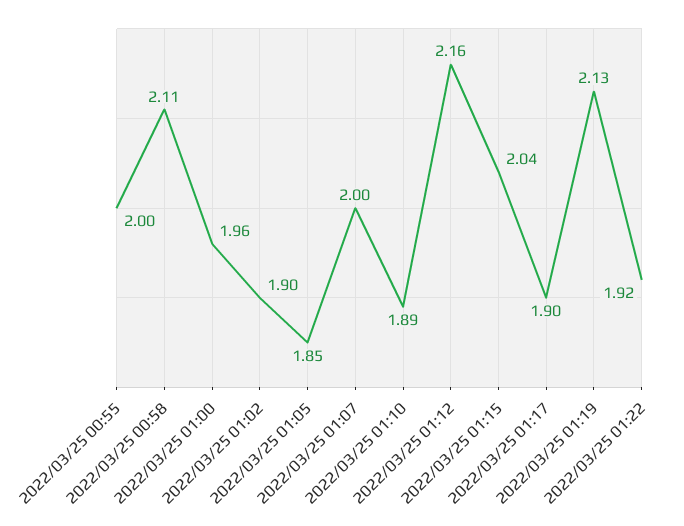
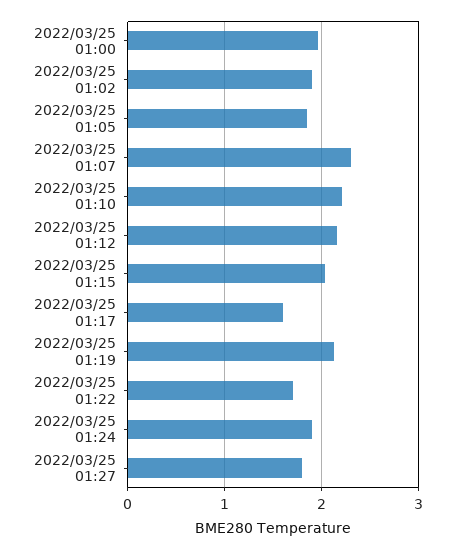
2022/03/25 00:55: 2 -> none
2022/03/25 00:58: 2.11 -> none
2022/03/25 01:07: 2 -> 2.3
2022/03/25 01:10: 1.89 -> 2.2
2022/03/25 01:17: 1.9 -> 1.6
2022/03/25 01:22: 1.92 -> 1.7
2022/03/25 01:24: none -> 1.9
2022/03/25 01:27: none -> 1.8

